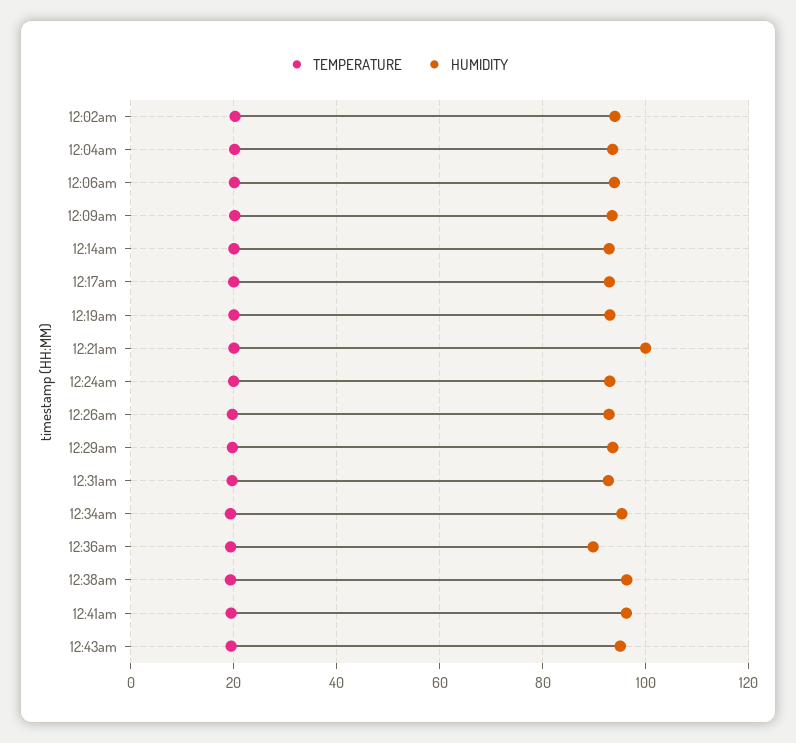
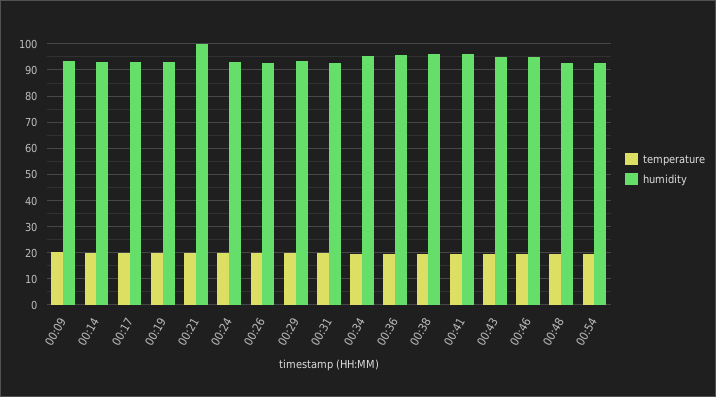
TEMPERATURE, 12:02am: 20 -> none
HUMIDITY, 12:02am: 94 -> none
TEMPERATURE, 12:04am: 20 -> none
HUMIDITY, 12:04am: 94 -> none
TEMPERATURE, 12:06am: 20 -> none
HUMIDITY, 12:06am: 94 -> none
HUMIDITY, 12:36am: 90 -> 95
TEMPERATURE, 00:46: none -> 20
HUMIDITY, 00:46: none -> 95
TEMPERATURE, 00:48: none -> 20
HUMIDITY, 00:48: none -> 92.5
TEMPERATURE, 00:54: none -> 20
HUMIDITY, 00:54: none -> 92.5

